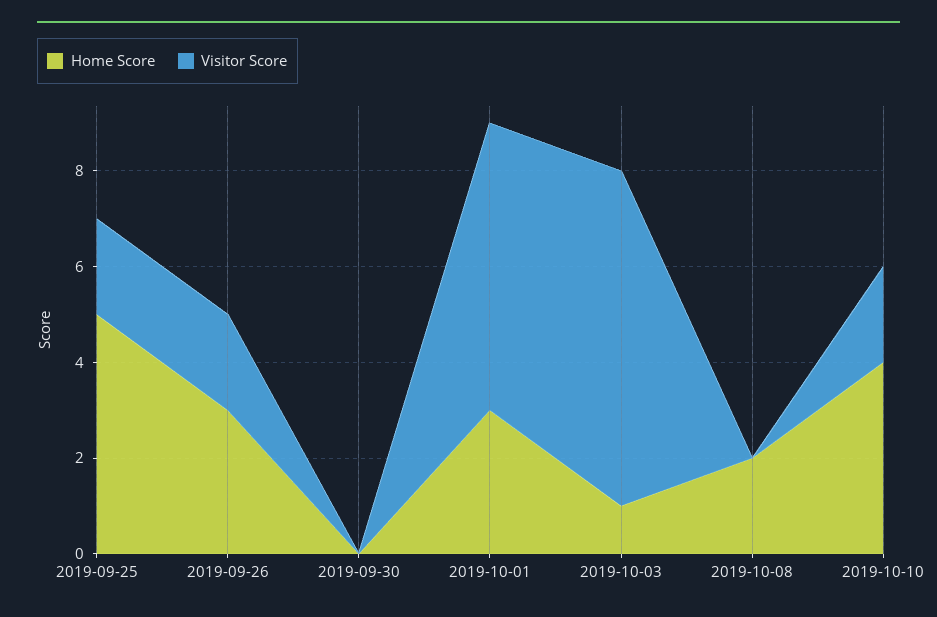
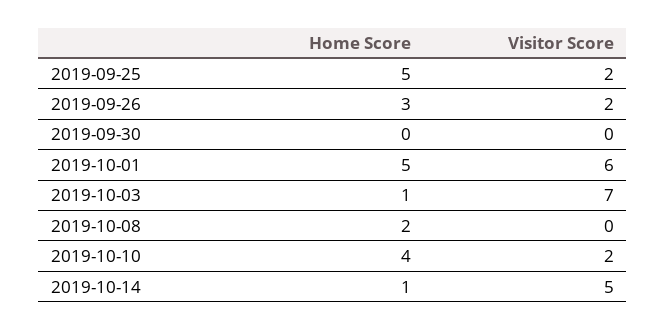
Home Score, 2019-10-01: 3 -> 5
Home Score, 2019-10-14: none -> 1
Visitor Score, 2019-10-14: none -> 5

